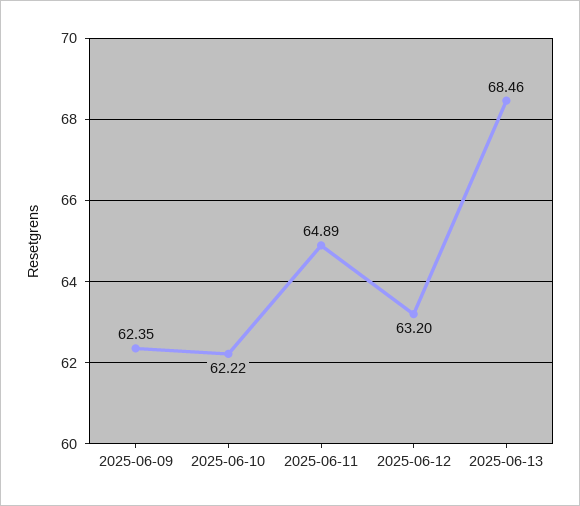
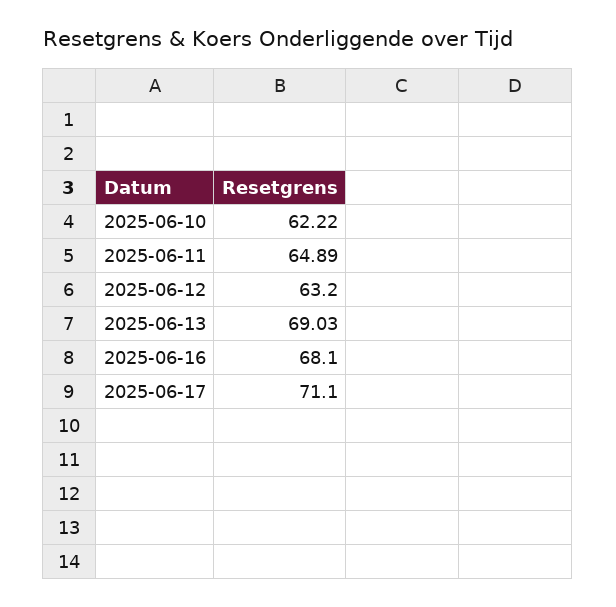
2025-06-09: 62.35 -> none
2025-06-13: 68.46 -> 69.03
2025-06-16: none -> 68.1
2025-06-17: none -> 71.1

